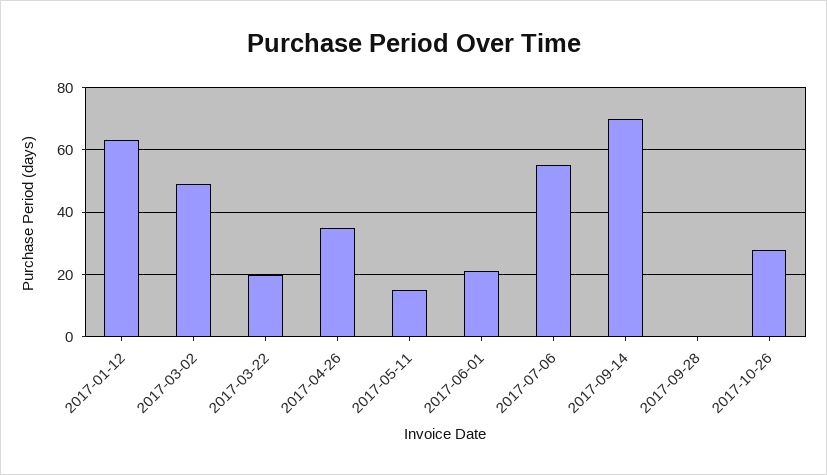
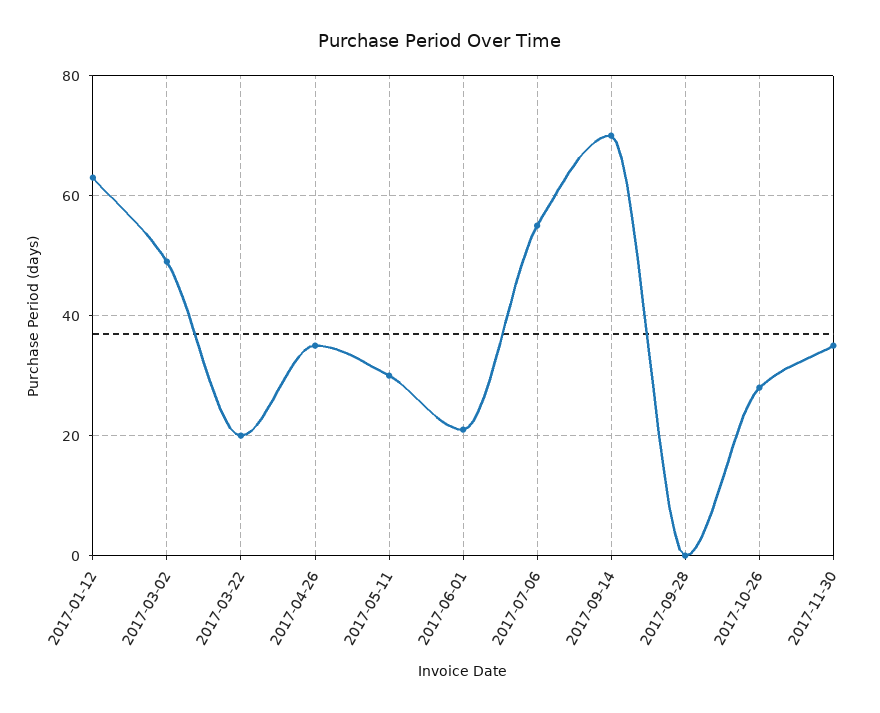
2017-05-11: 15 -> 30
2017-11-30: none -> 35

